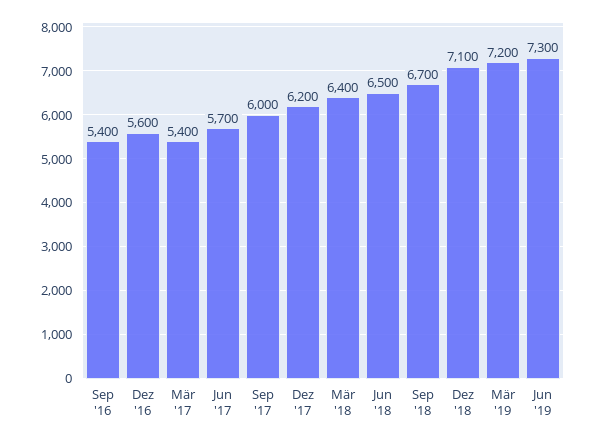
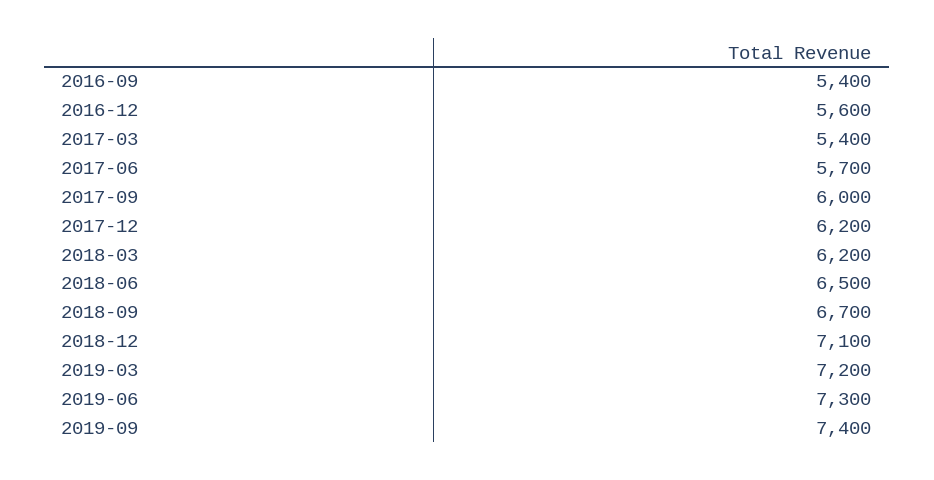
Mär '18: 6400 -> 6200
2019-09: none -> 7400

